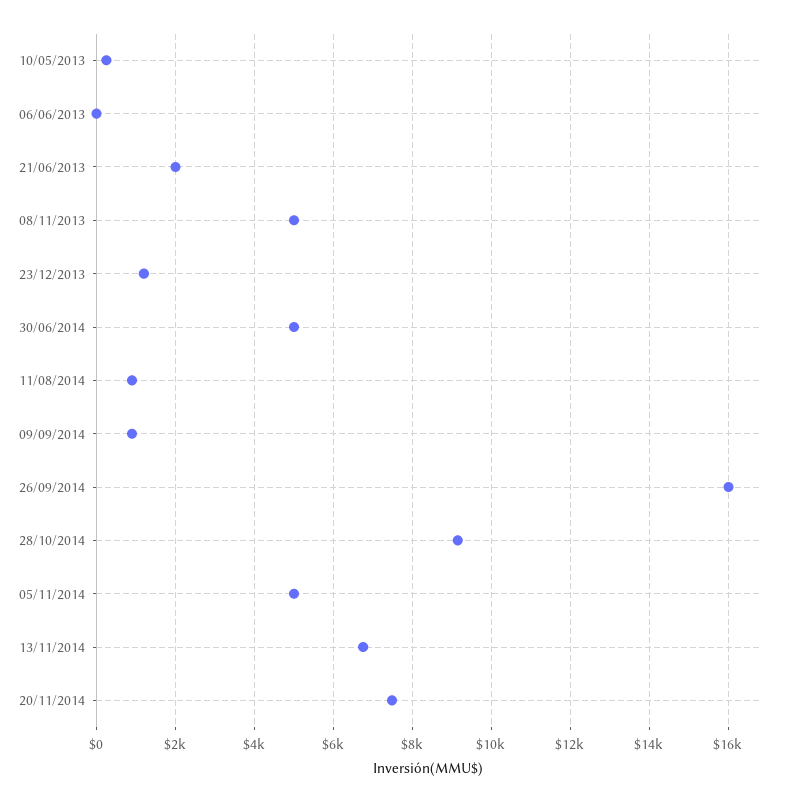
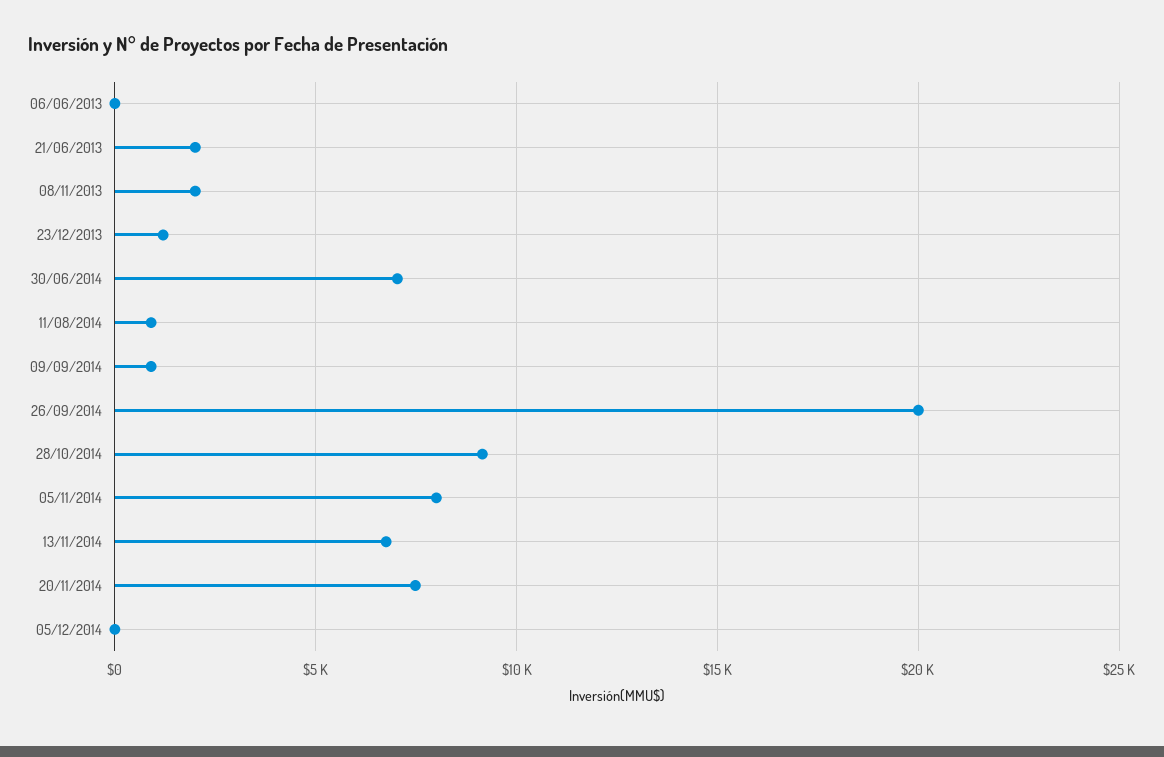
10/05/2013: 200 -> none
08/11/2013: 5000 -> 2000
30/06/2014: 5000 -> 7000
26/09/2014: 16000 -> 20000
05/11/2014: 5000 -> 8000
05/12/2014: none -> 0

